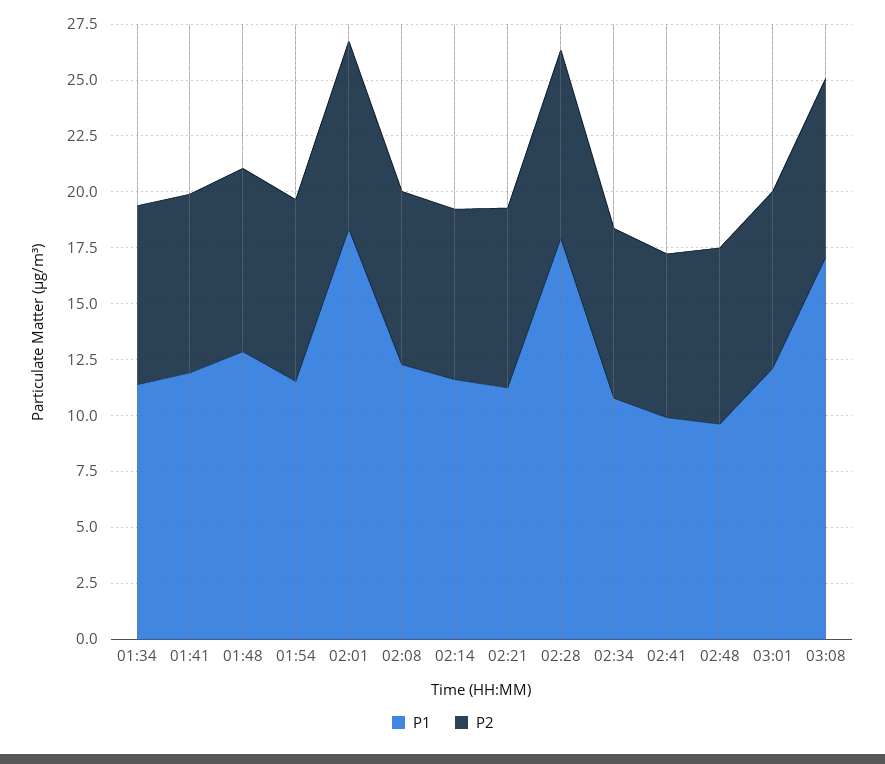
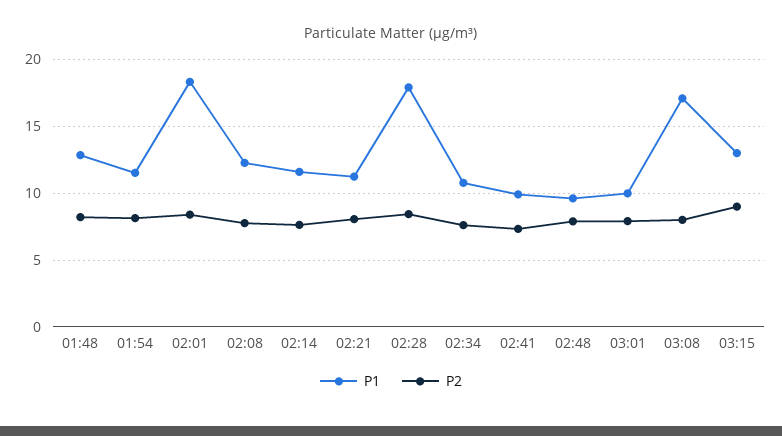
P1, 01:34: 11.5 -> none
P2, 01:34: 8 -> none
P1, 01:41: 12 -> none
P2, 01:41: 8 -> none
P1, 03:01: 12 -> 10
P1, 03:15: none -> 13
P2, 03:15: none -> 9

